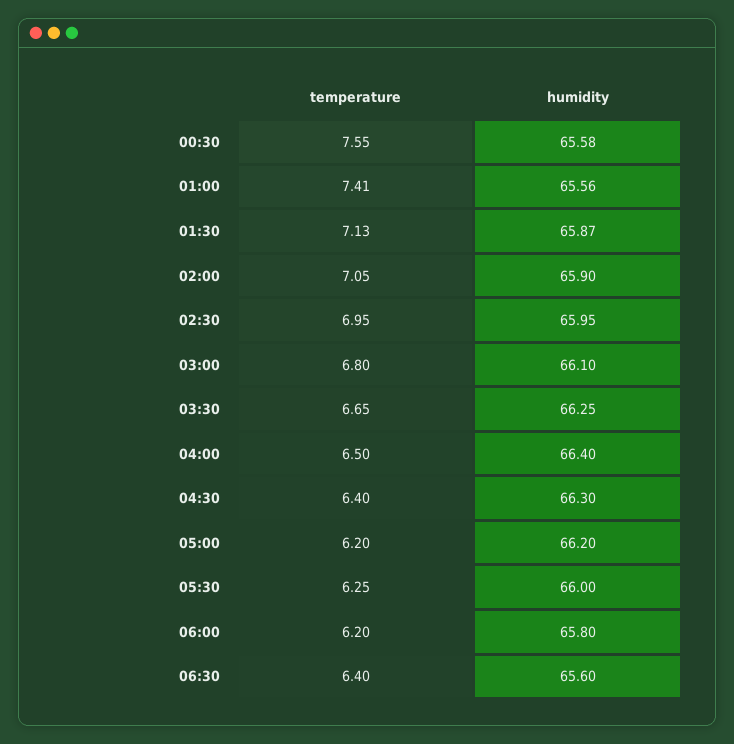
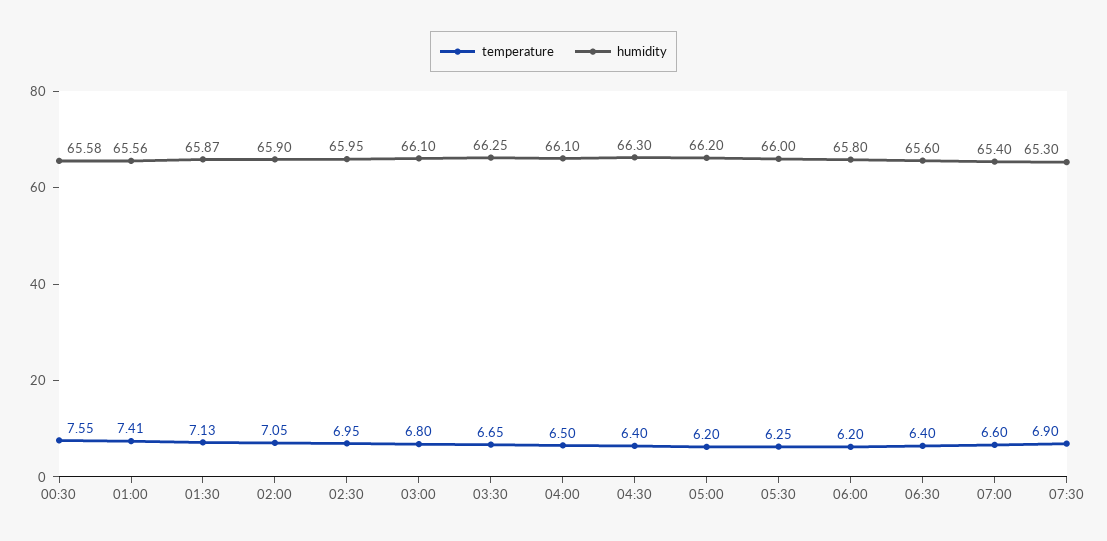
humidity, 04:00: 66.4 -> 66.1
temperature, 07:00: none -> 6.6
humidity, 07:00: none -> 65.4
temperature, 07:30: none -> 6.9
humidity, 07:30: none -> 65.3

